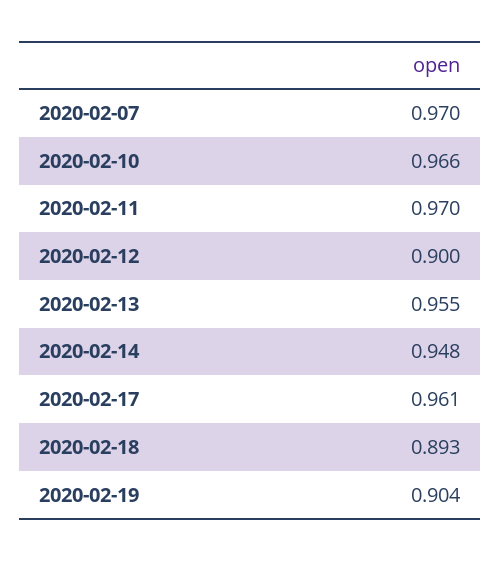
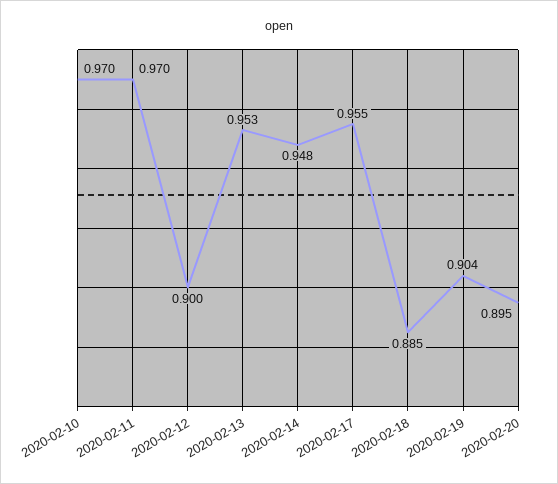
2020-02-07: 0.97 -> none
2020-02-10: 0.966 -> 0.97
2020-02-13: 0.955 -> 0.953
2020-02-17: 0.961 -> 0.955
2020-02-18: 0.893 -> 0.885
2020-02-20: none -> 0.895

